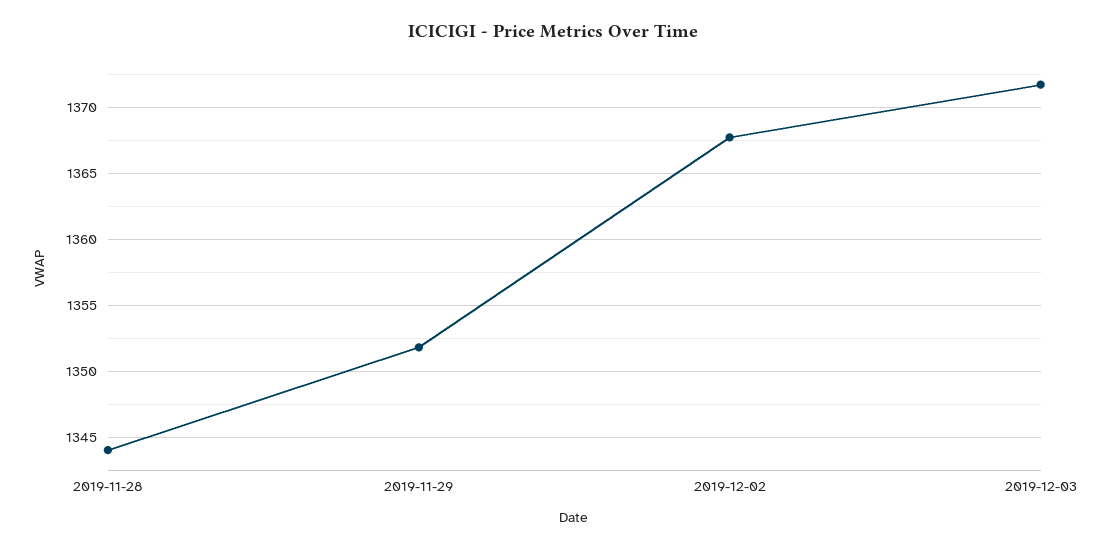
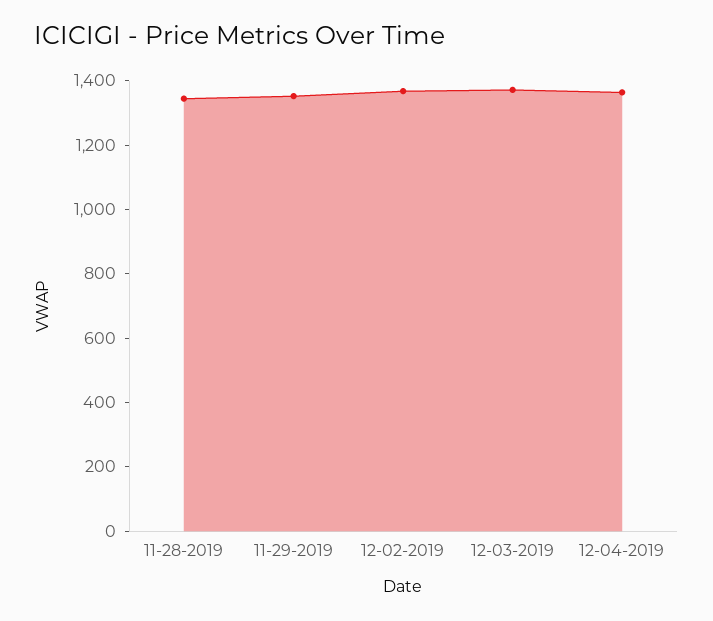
12-04-2019: none -> 1350

